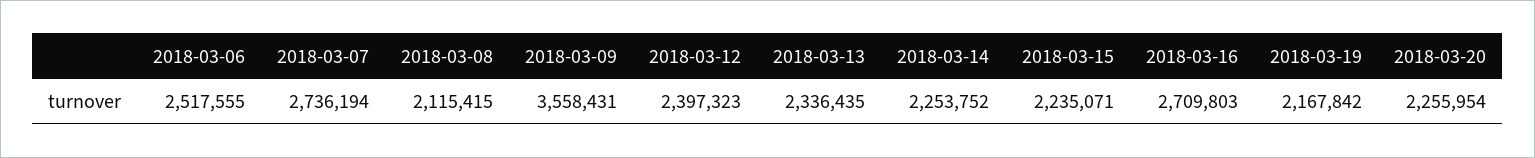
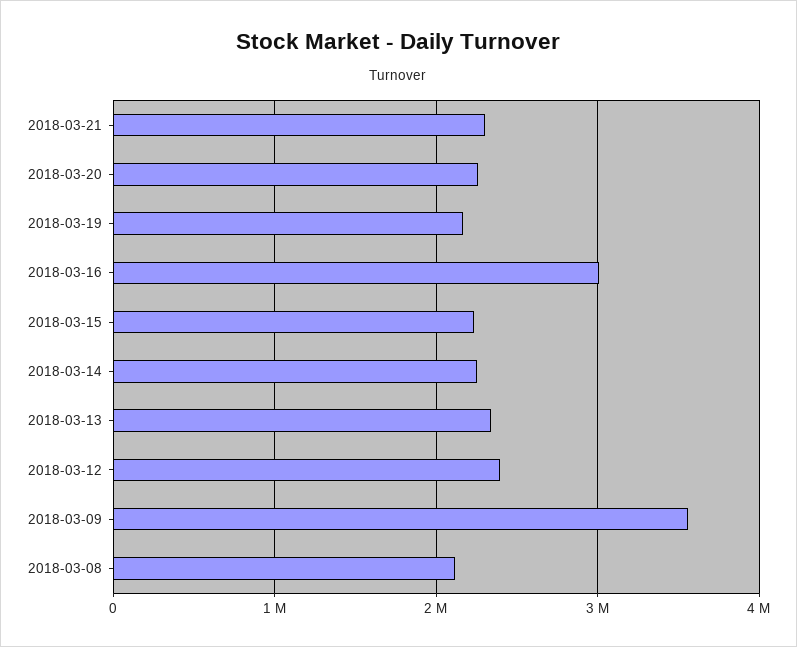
2018-03-06: 2517555 -> none
2018-03-07: 2736194 -> none
2018-03-16: 2709803 -> 3000000
2018-03-21: none -> 2300000

